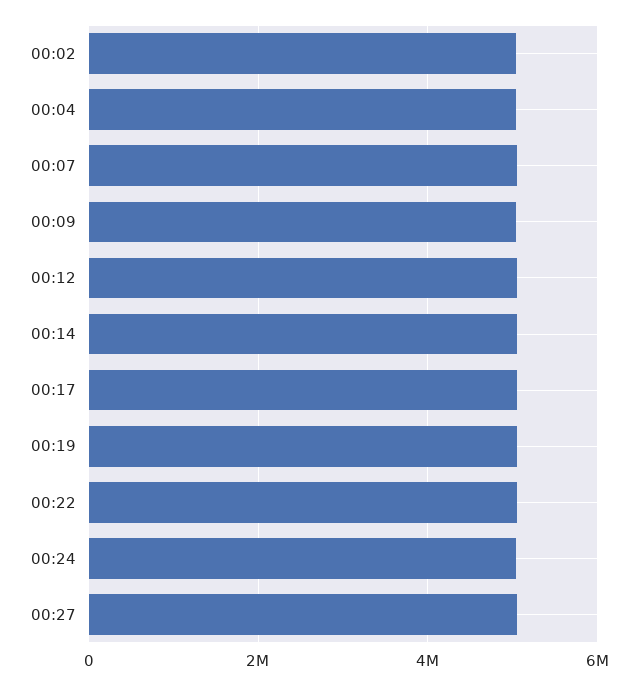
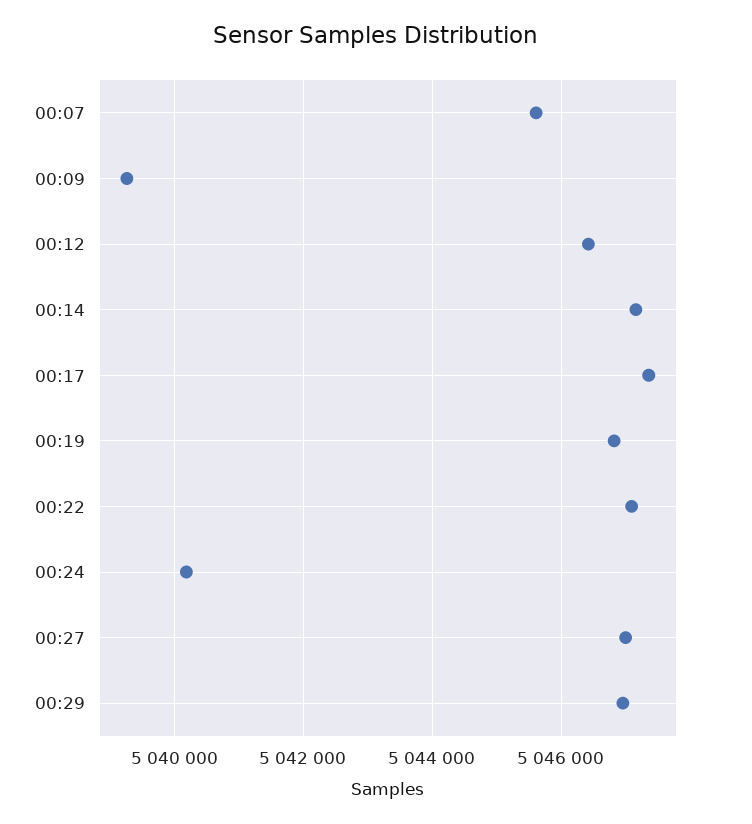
00:02: 5000000 -> none
00:04: 5000000 -> none
00:29: none -> 5047000

